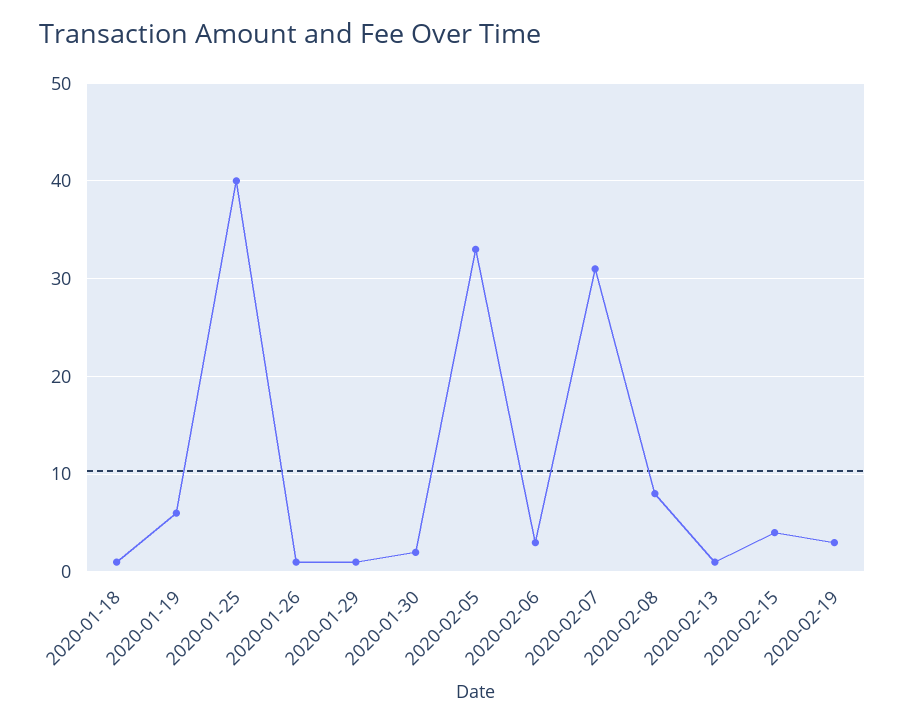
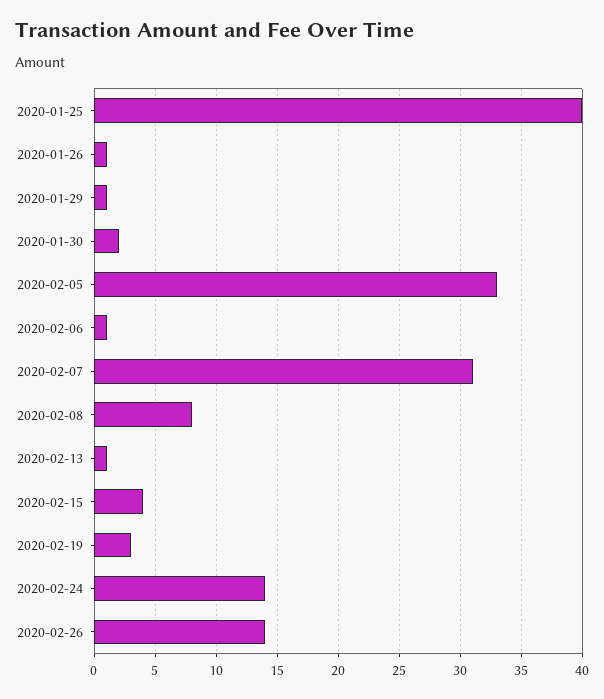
2020-01-18: 1 -> none
2020-01-19: 6 -> none
2020-02-06: 3 -> 1
2020-02-24: none -> 14
2020-02-26: none -> 14

